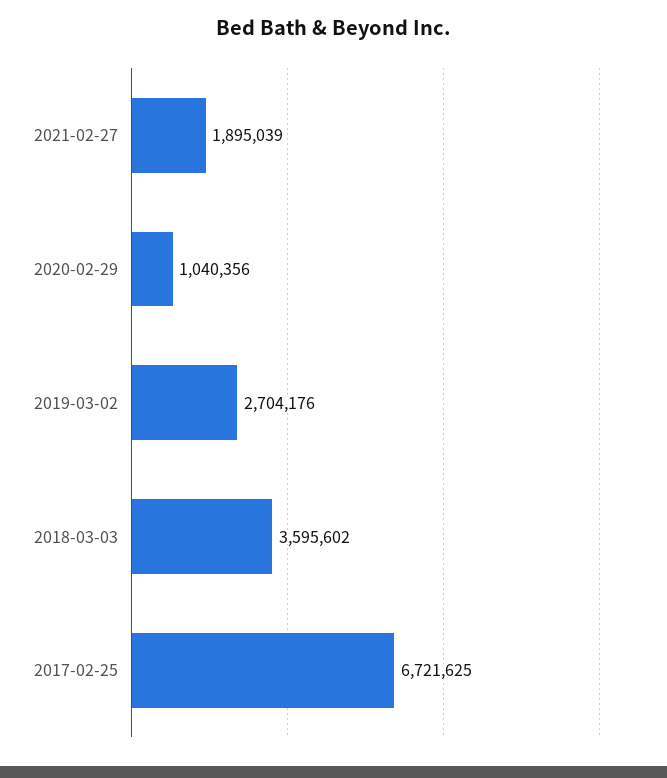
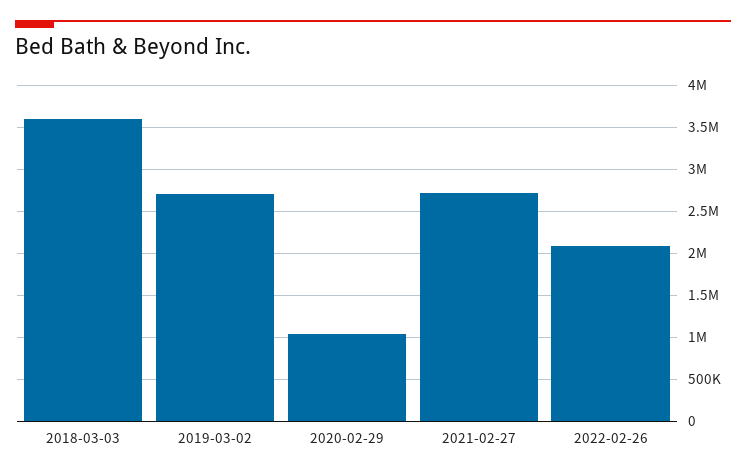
2021-02-27: 1895039 -> 2700000
2017-02-25: 6721625 -> none
2022-02-26: none -> 2100000

